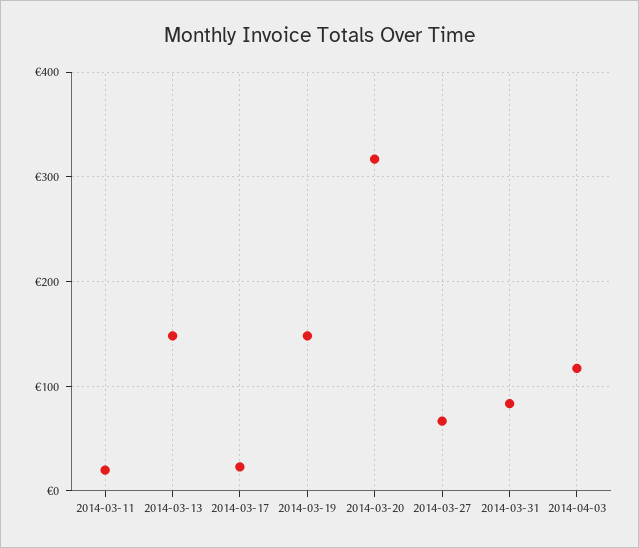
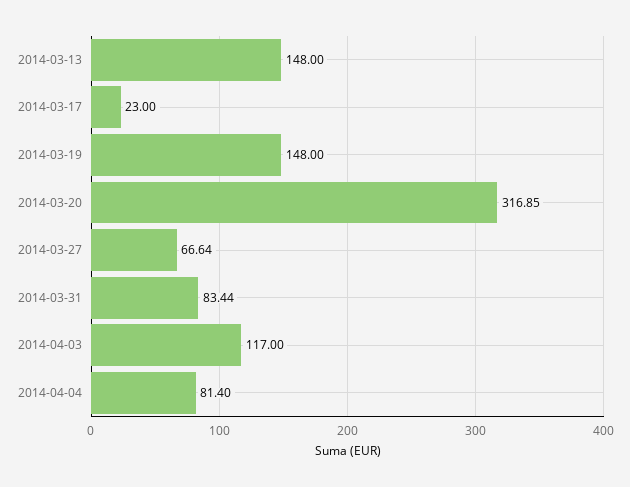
2014-03-11: 20 -> none
2014-04-04: none -> 81.4

